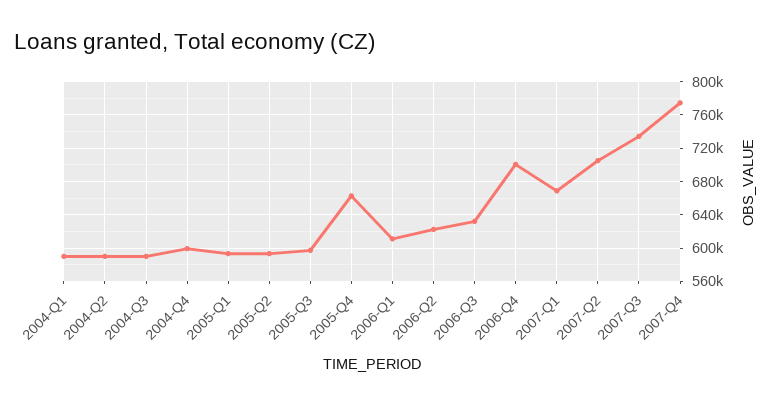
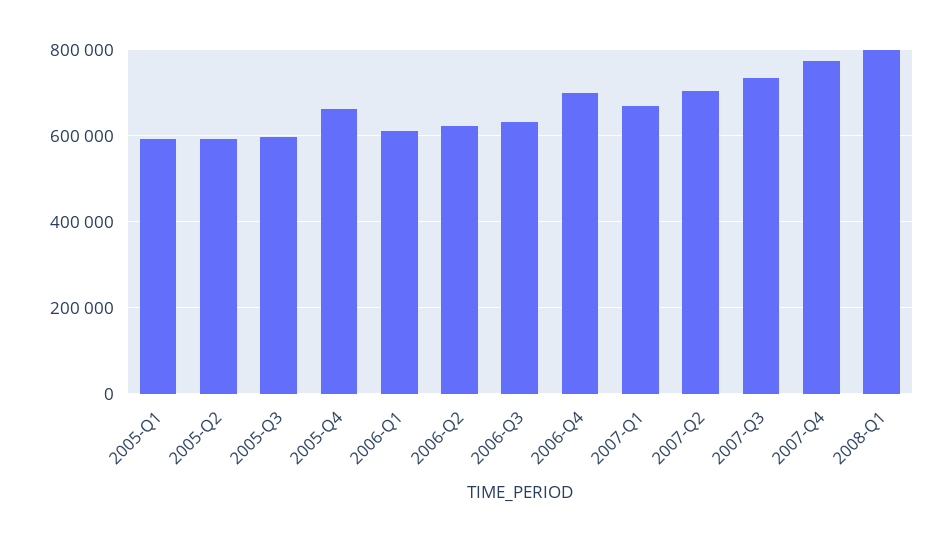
2004-Q1: 590000 -> none
2004-Q2: 590000 -> none
2004-Q3: 590000 -> none
2004-Q4: 600000 -> none
2008-Q1: none -> 800000

